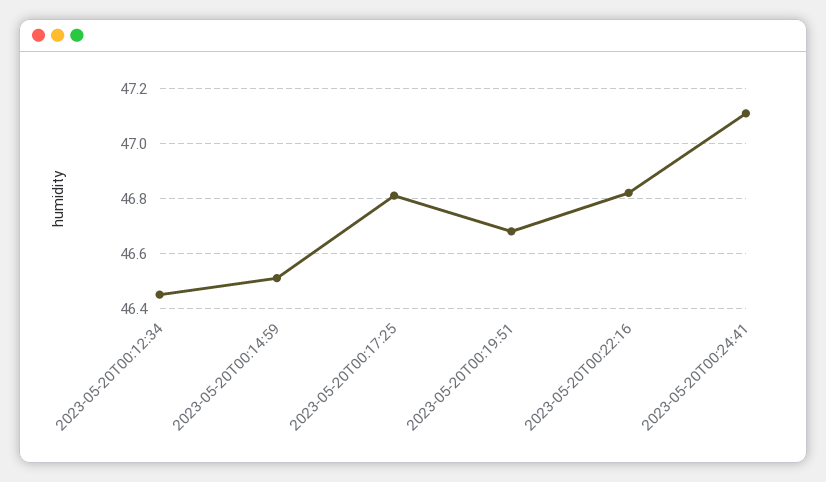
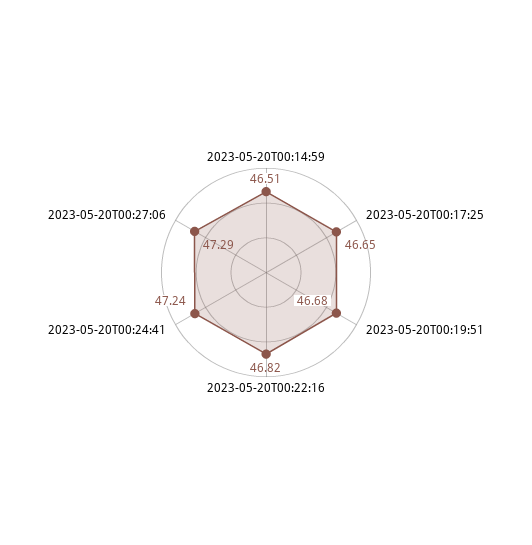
2023-05-20T00:12:34: 46.45 -> none
2023-05-20T00:17:25: 46.8 -> 46.65
2023-05-20T00:24:41: 47.1 -> 47.24
2023-05-20T00:27:06: none -> 47.29

